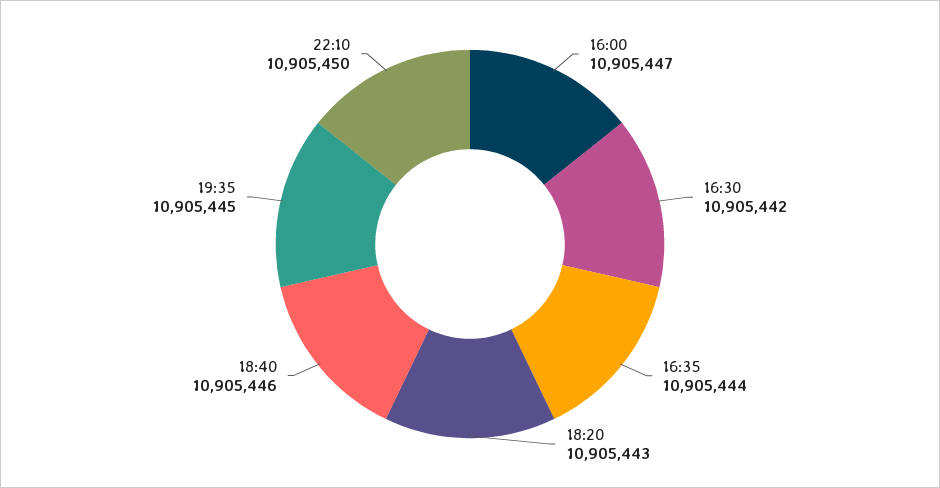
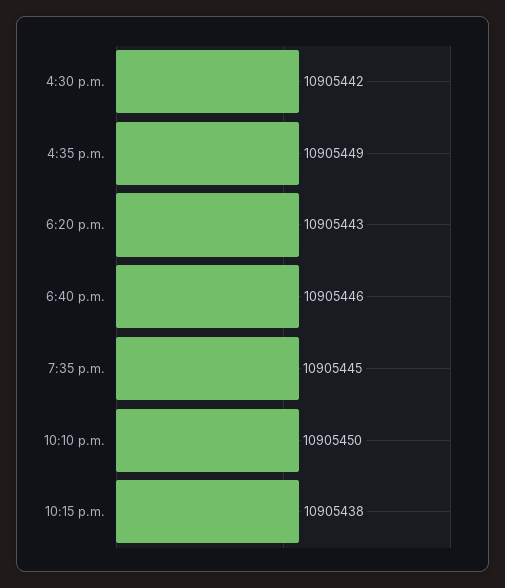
16:00: 10905447 -> none
16:35: 10905444 -> 10905449
10:15 p.m.: none -> 10905438

